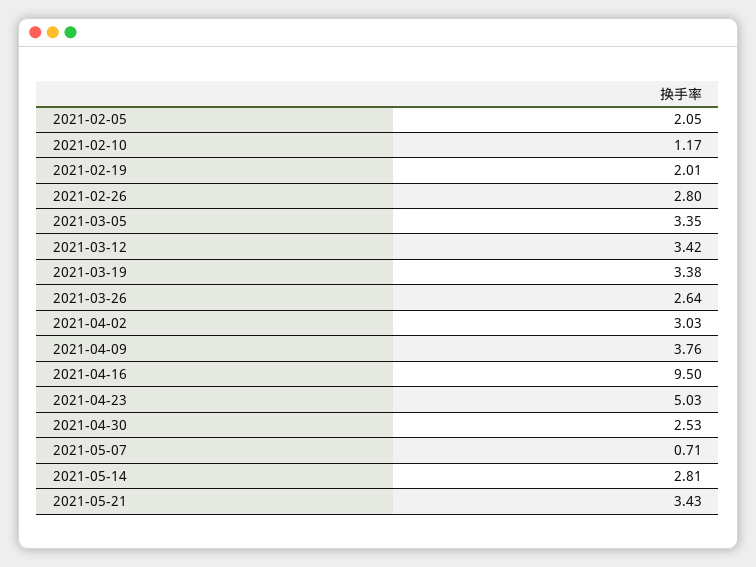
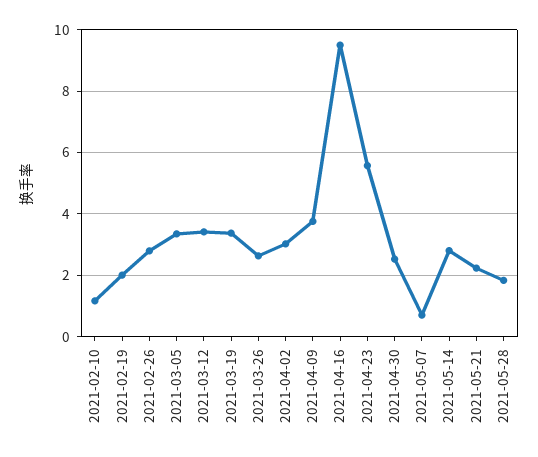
2021-02-05: 2.05 -> none
2021-04-23: 5.03 -> 5.6
2021-05-21: 3.43 -> 2.2
2021-05-28: none -> 1.8

